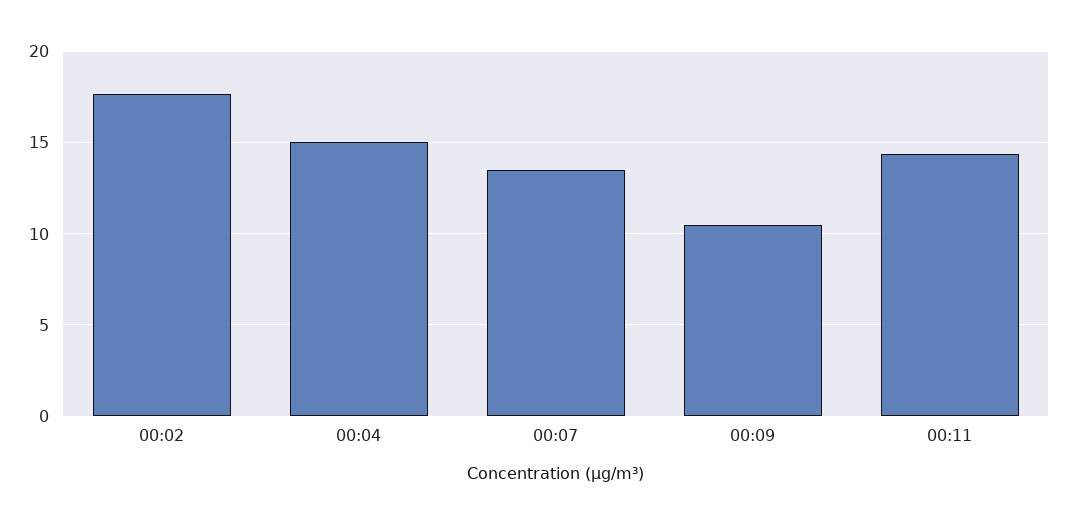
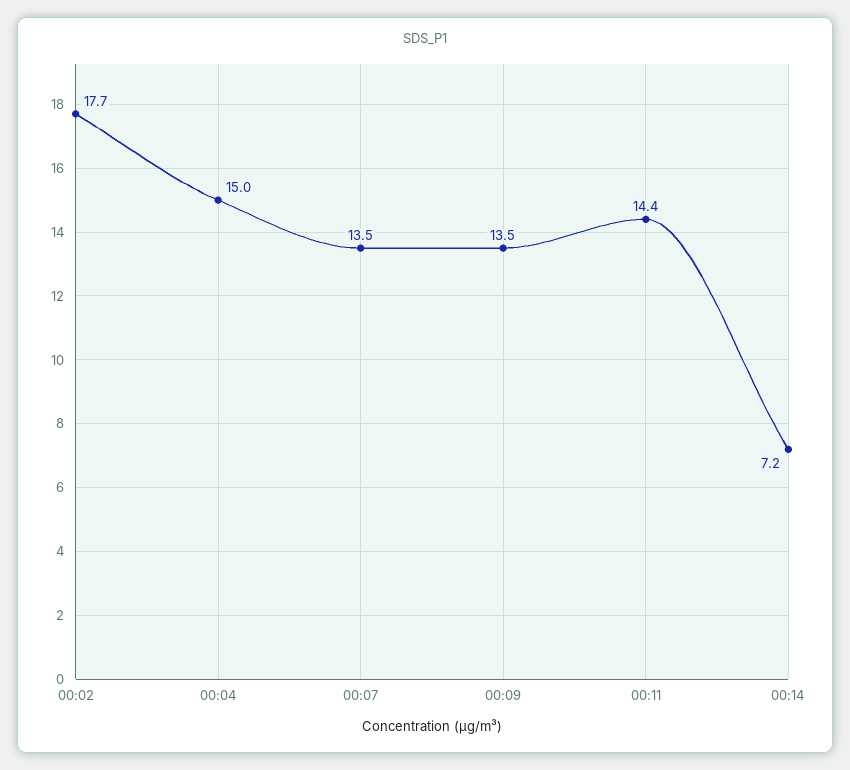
00:09: 10.5 -> 13.5
00:14: none -> 7.2

